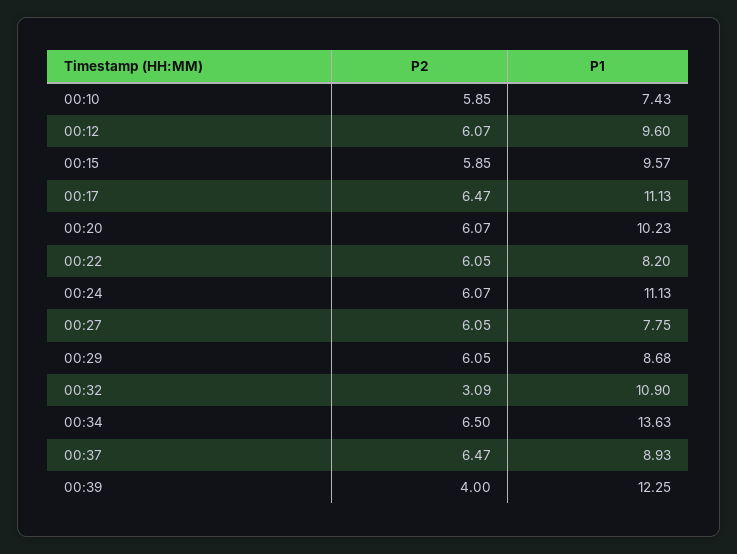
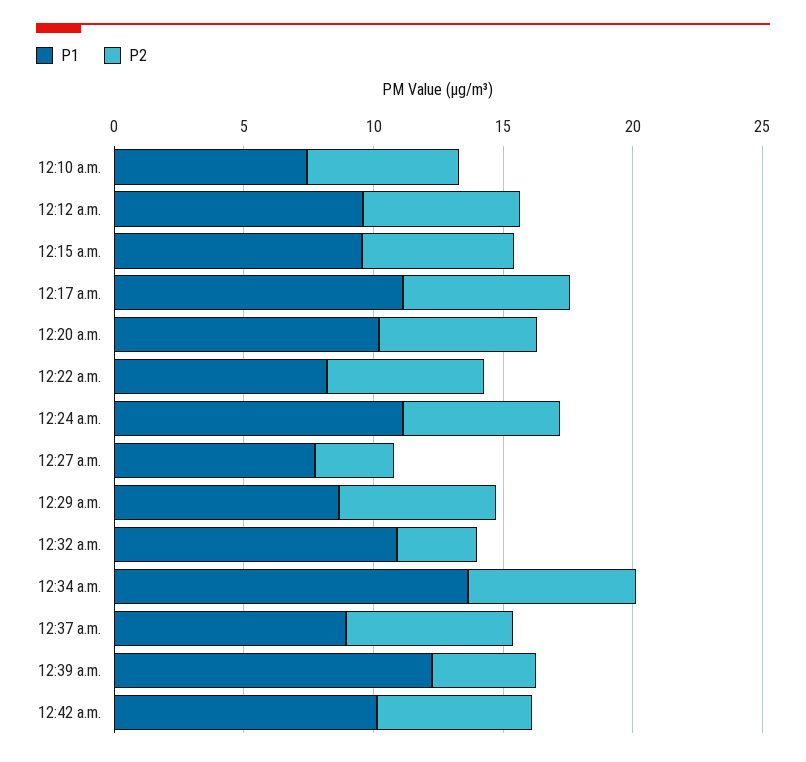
P2, 00:27: 6.05 -> 3
P1, 12:42 a.m.: none -> 10
P2, 12:42 a.m.: none -> 6

